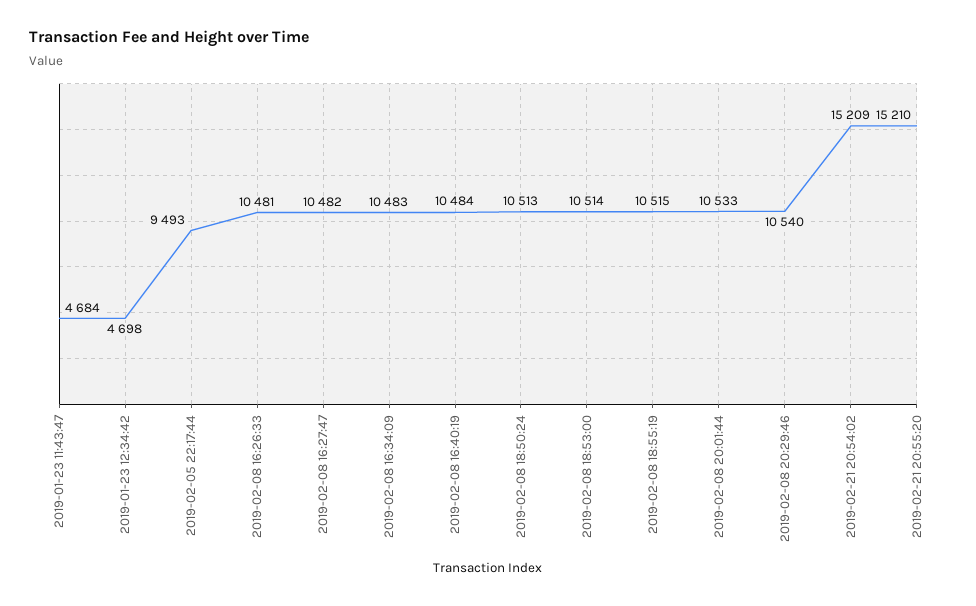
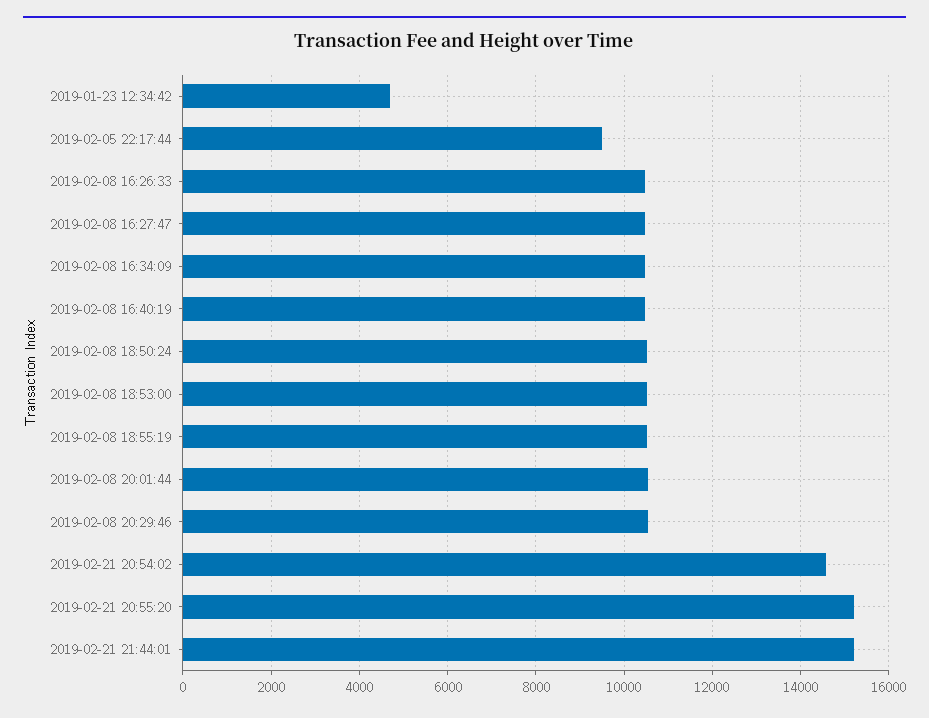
2019-01-23 11:43:47: 4684 -> none
2019-02-21 20:54:02: 15209 -> 14600
2019-02-21 21:44:01: none -> 15200

